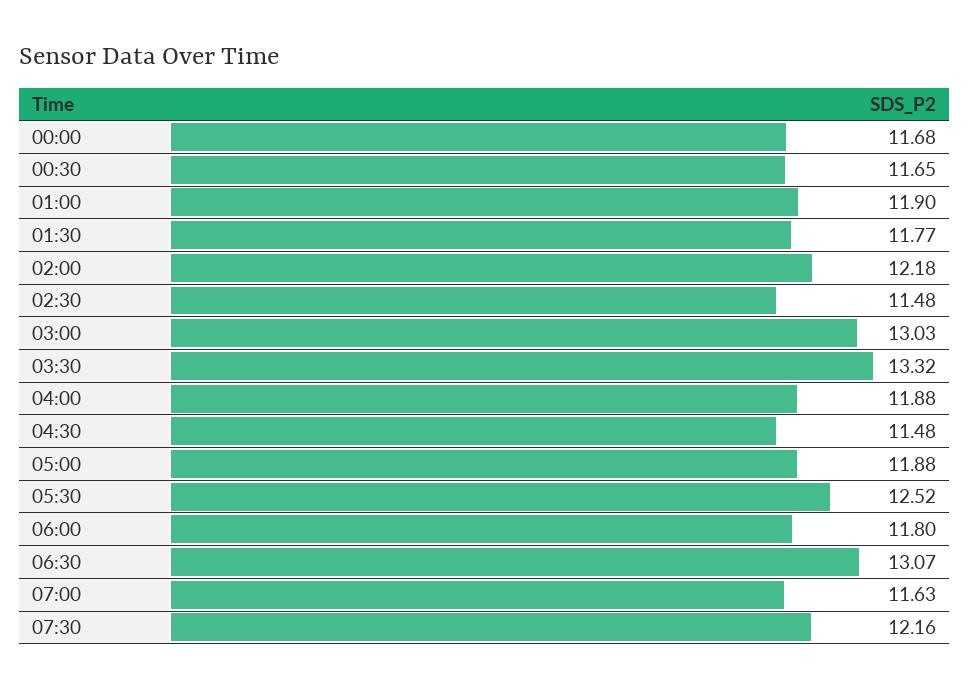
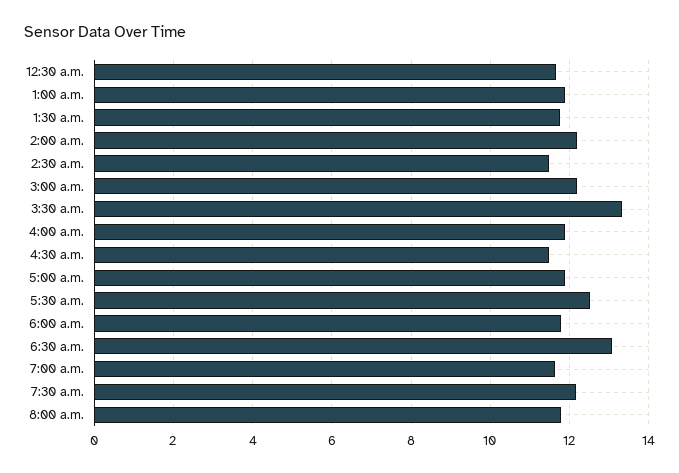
00:00: 11.68 -> none
03:00: 13.03 -> 12.2
8:00 a.m.: none -> 11.8

